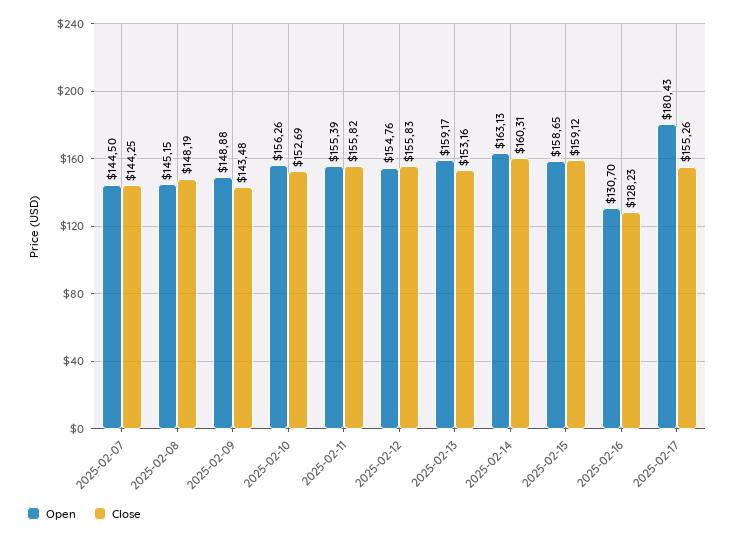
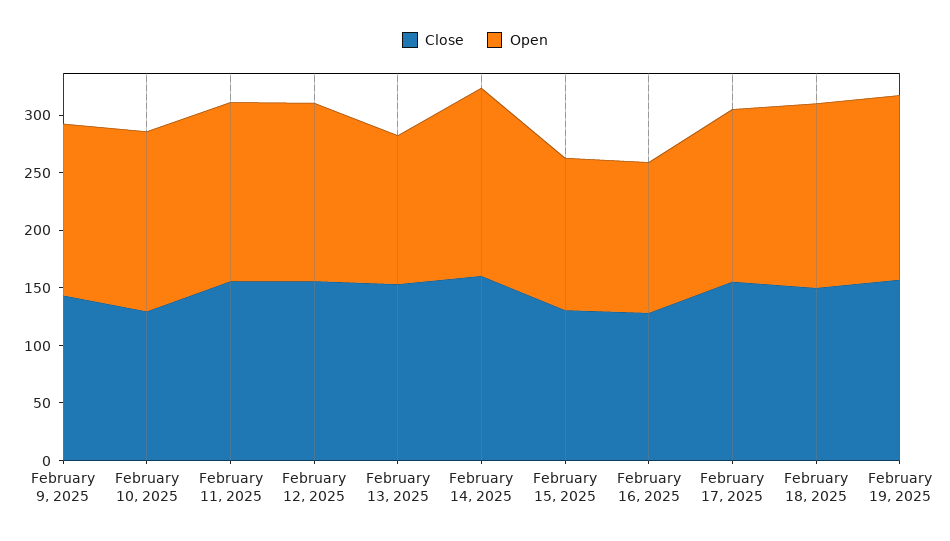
Open, 2025-02-07: 144.5 -> none
Close, 2025-02-07: 144.25 -> none
Open, 2025-02-08: 145.15 -> none
Close, 2025-02-08: 148.19 -> none
Close, 2025-02-10: 152.69 -> 130
Open, 2025-02-13: 159.17 -> 130
Open, 2025-02-15: 158.65 -> 130
Close, 2025-02-15: 159.12 -> 130
Open, 2025-02-17: 180.43 -> 150
Close, February 18, 2025: none -> 150
Open, February 18, 2025: none -> 160
Close, February 19, 2025: none -> 160
Open, February 19, 2025: none -> 160

